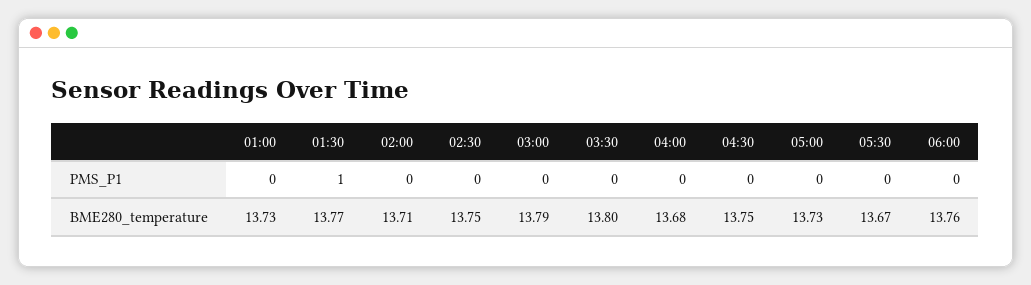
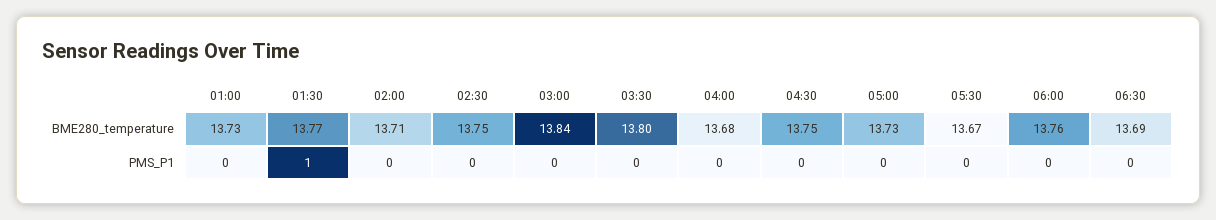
03:00, BME280_temperature: 13.79 -> 13.84
06:30, BME280_temperature: none -> 13.69
06:30, PMS_P1: none -> 0

